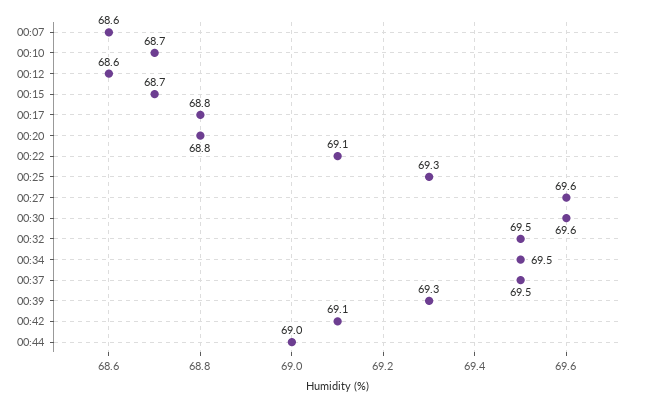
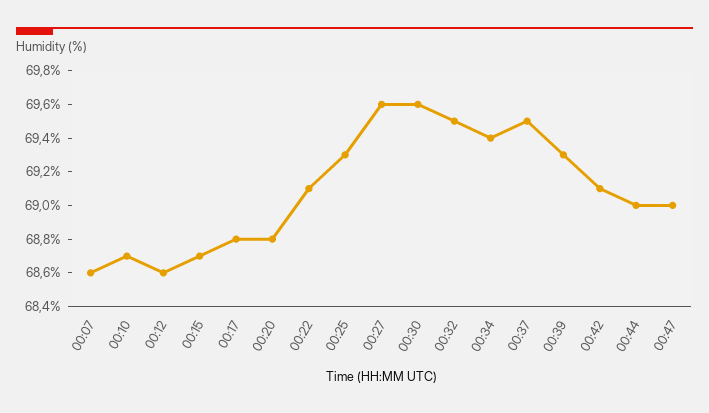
00:34: 69.5 -> 69.4
00:47: none -> 69

